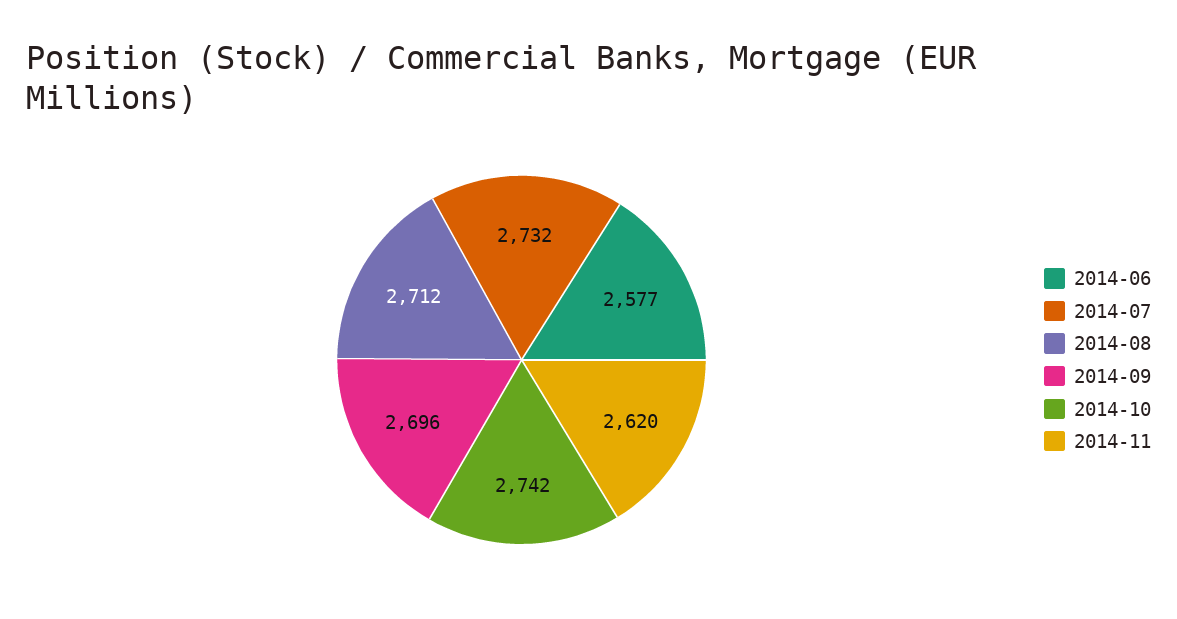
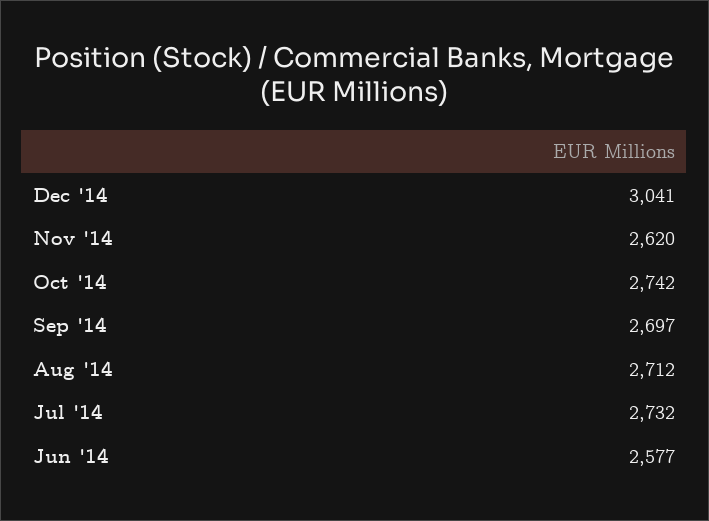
2014-09: 2696 -> 2697
Dec '14: none -> 3041

